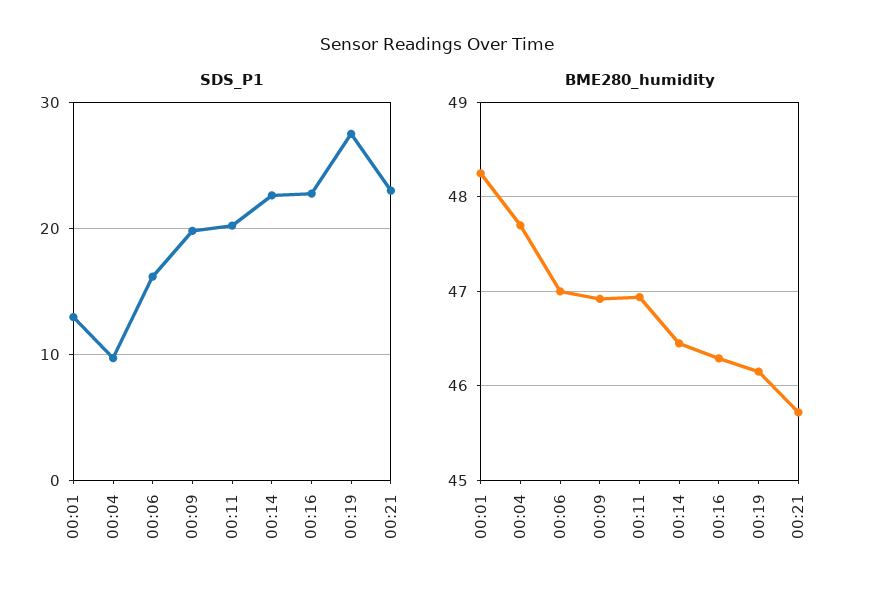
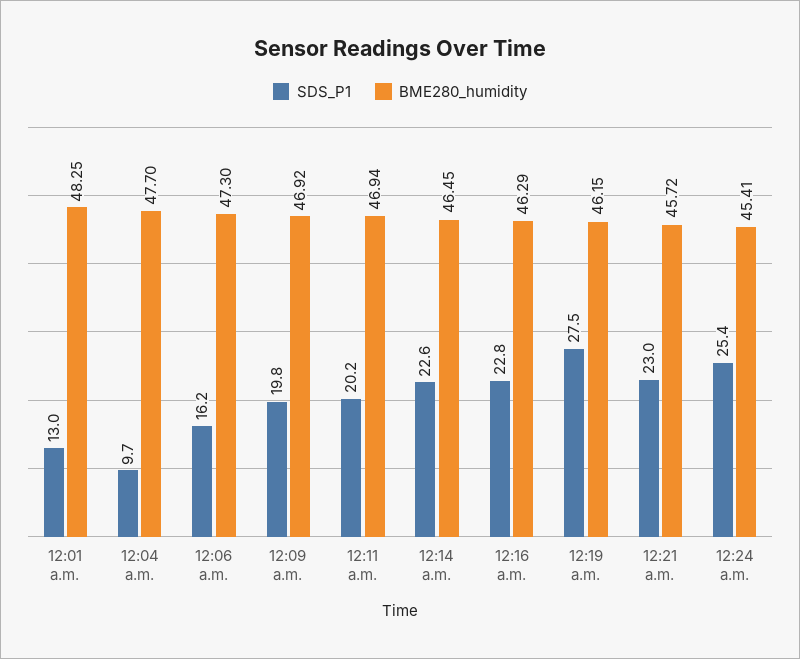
BME280_humidity, 00:06: 47 -> 47.3
SDS_P1, 12:24 a.m.: none -> 25.4
BME280_humidity, 12:24 a.m.: none -> 45.41

